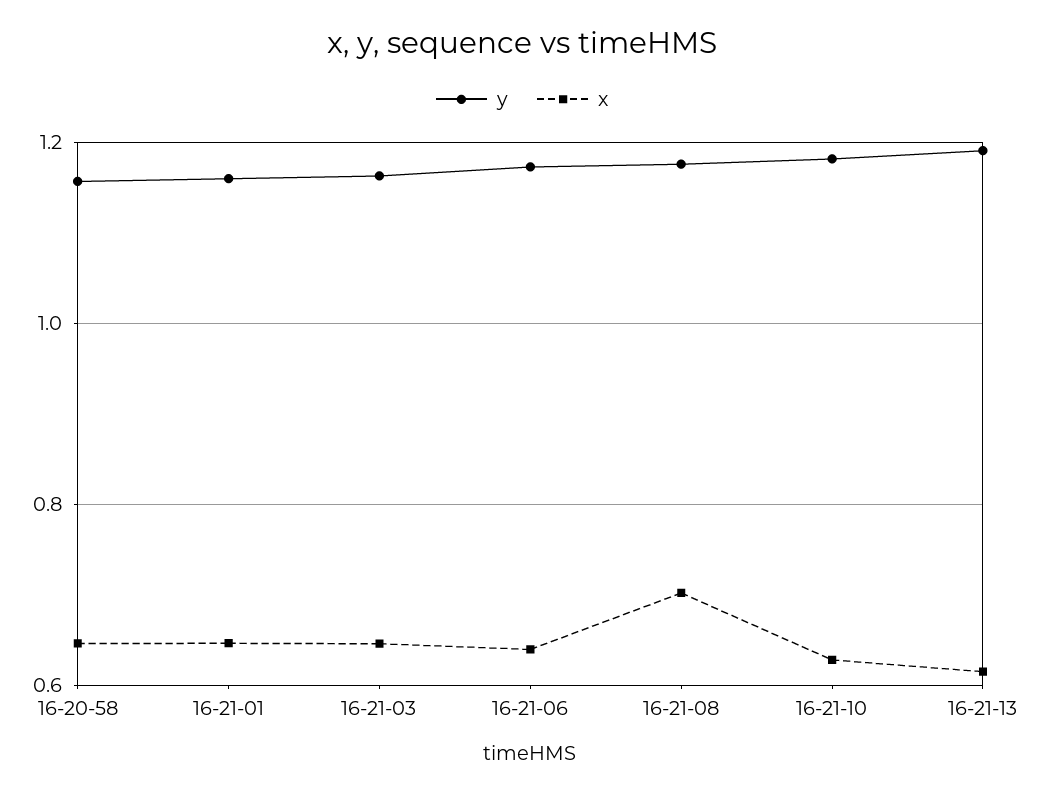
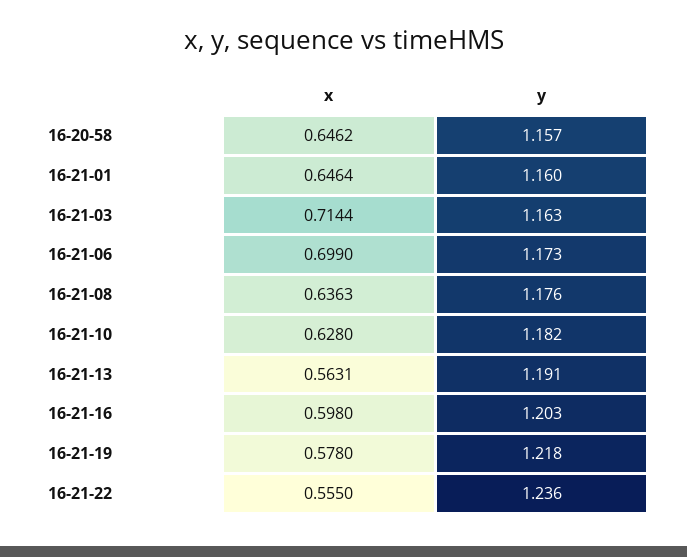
x, 16-21-03: 0.64 -> 0.7144
x, 16-21-06: 0.64 -> 0.699
x, 16-21-08: 0.7 -> 0.6363
x, 16-21-13: 0.62 -> 0.5631
x, 16-21-16: none -> 0.598
y, 16-21-16: none -> 1.203
x, 16-21-19: none -> 0.578
y, 16-21-19: none -> 1.218
x, 16-21-22: none -> 0.555
y, 16-21-22: none -> 1.236

